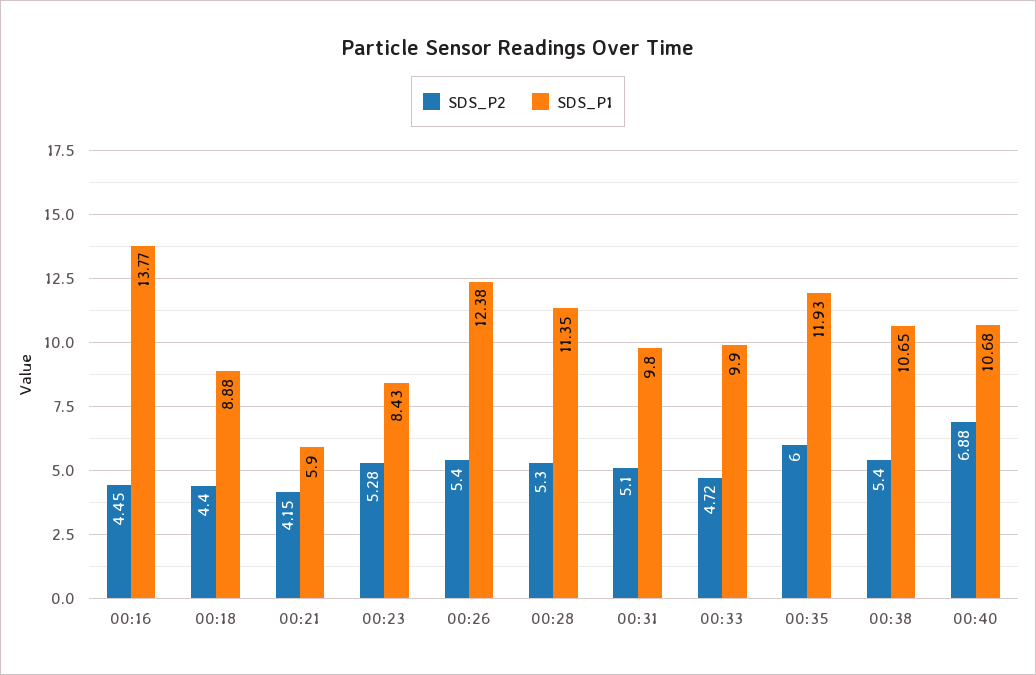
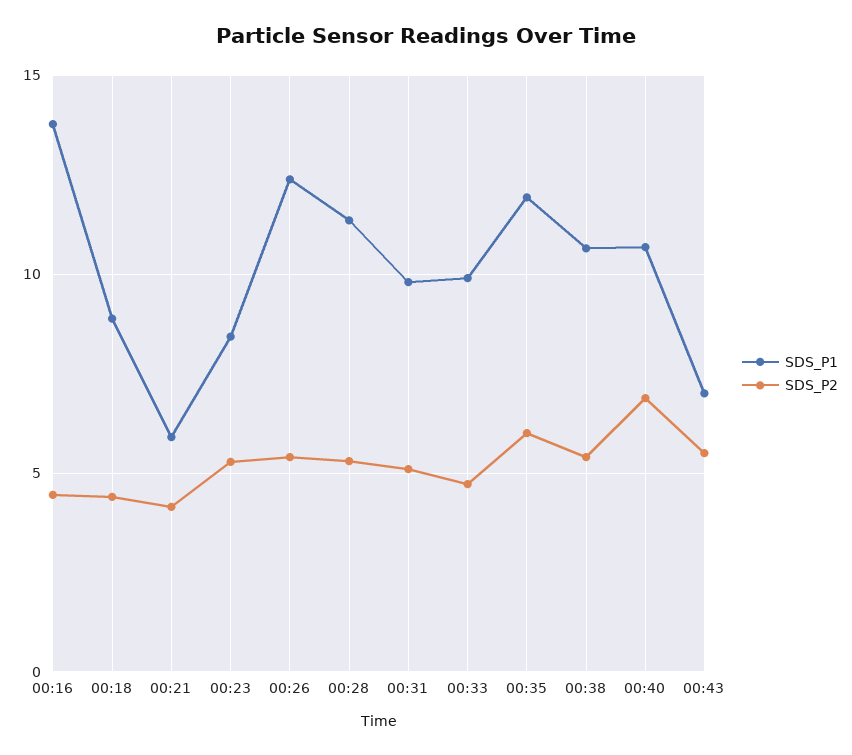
SDS_P1, 00:43: none -> 7
SDS_P2, 00:43: none -> 5.5

